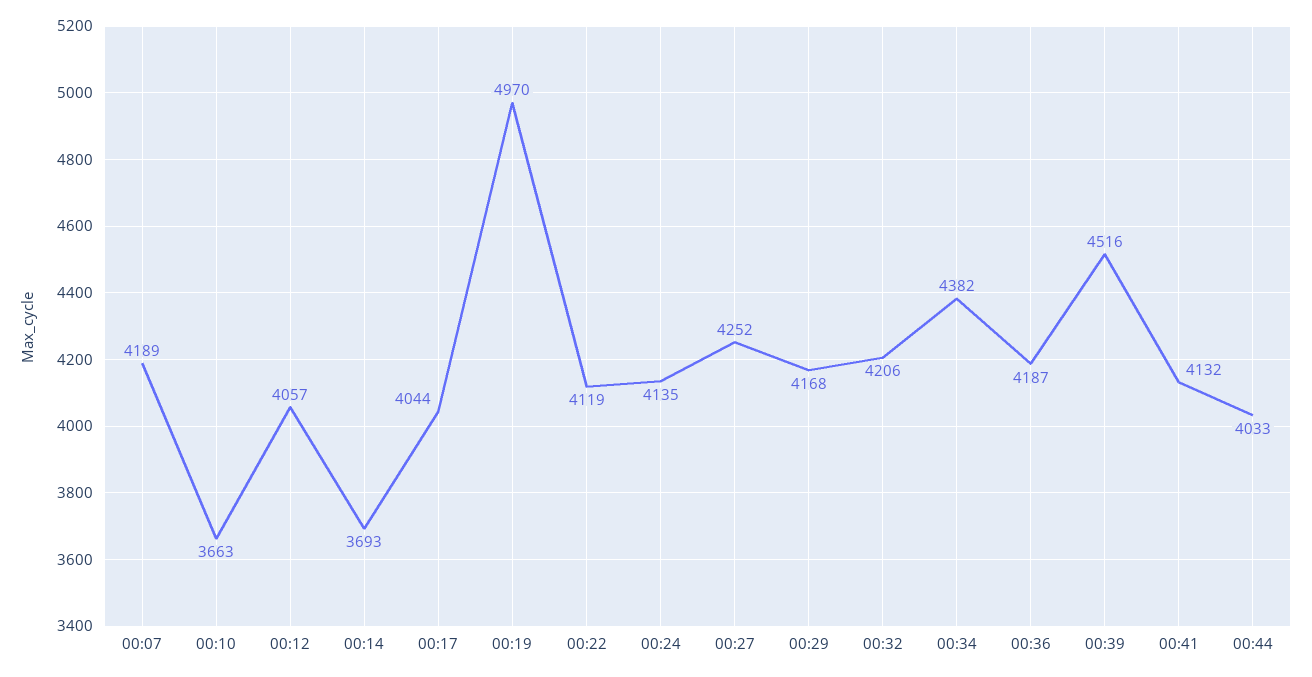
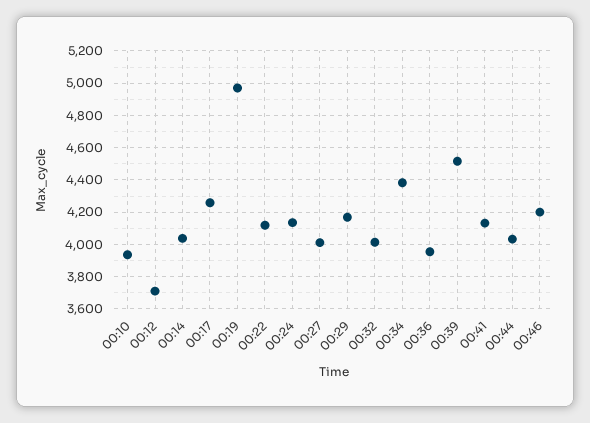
00:07: 4189 -> none
00:10: 3663 -> 3950
00:12: 4057 -> 3700
00:14: 3693 -> 4050
00:17: 4044 -> 4250
00:27: 4252 -> 4000
00:32: 4206 -> 4000
00:36: 4187 -> 3950
00:46: none -> 4200

